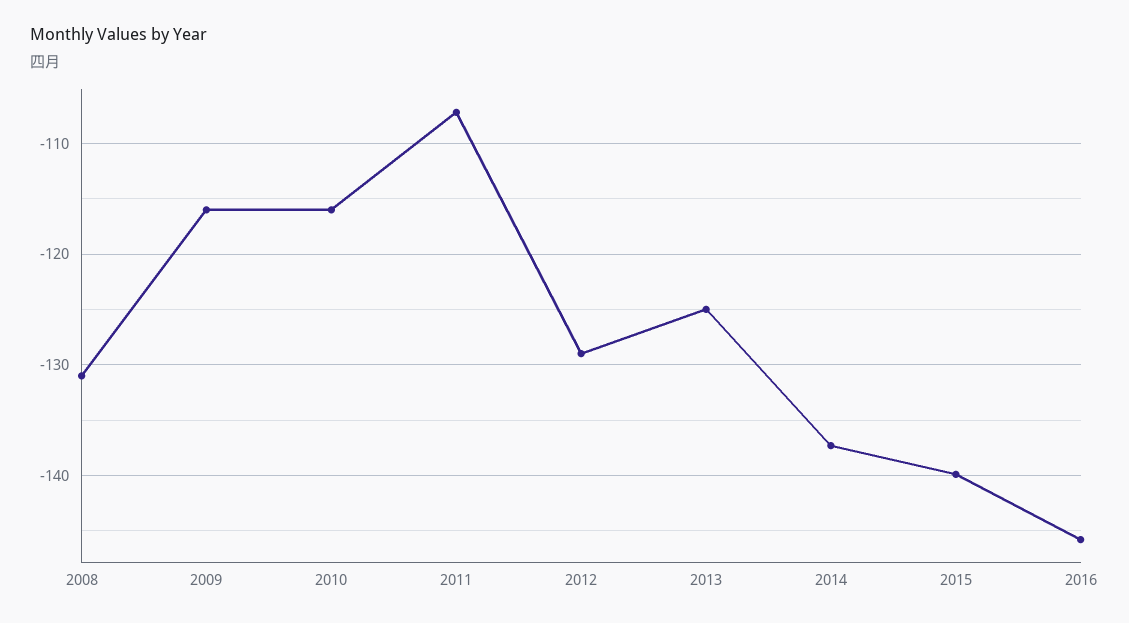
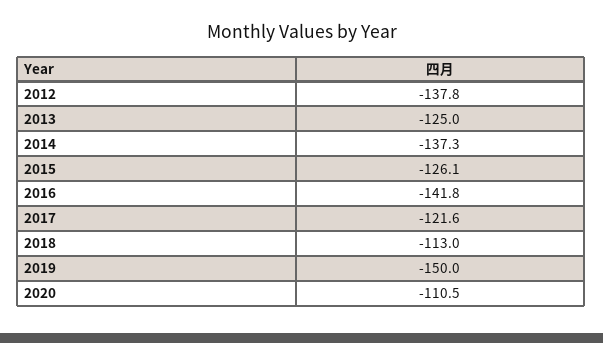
2008: -131 -> none
2009: -116 -> none
2010: -116 -> none
2011: -107 -> none
2012: -129 -> -137.8
2015: -140 -> -126.1
2016: -146 -> -141.8
2017: none -> -121.6
2018: none -> -113
2019: none -> -150
2020: none -> -110.5

